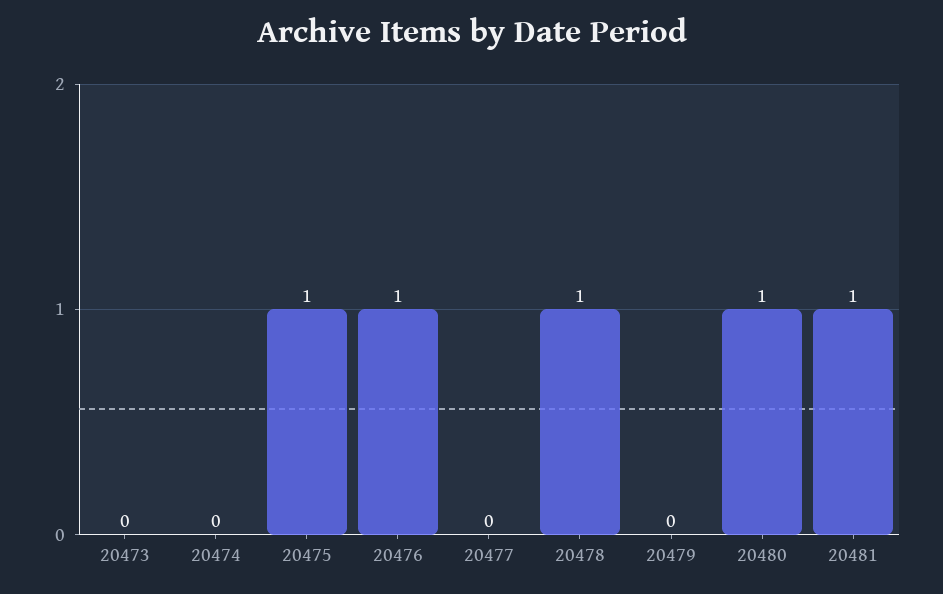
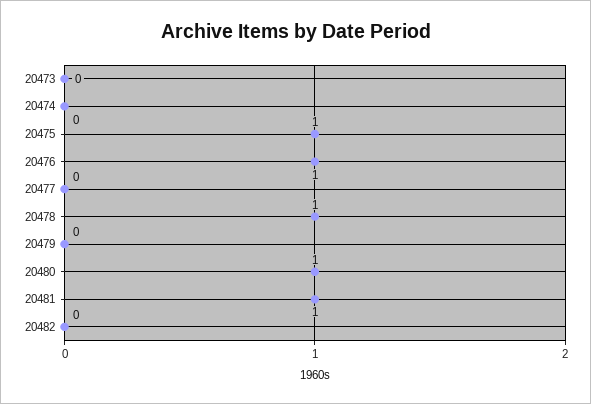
20482: none -> 0

